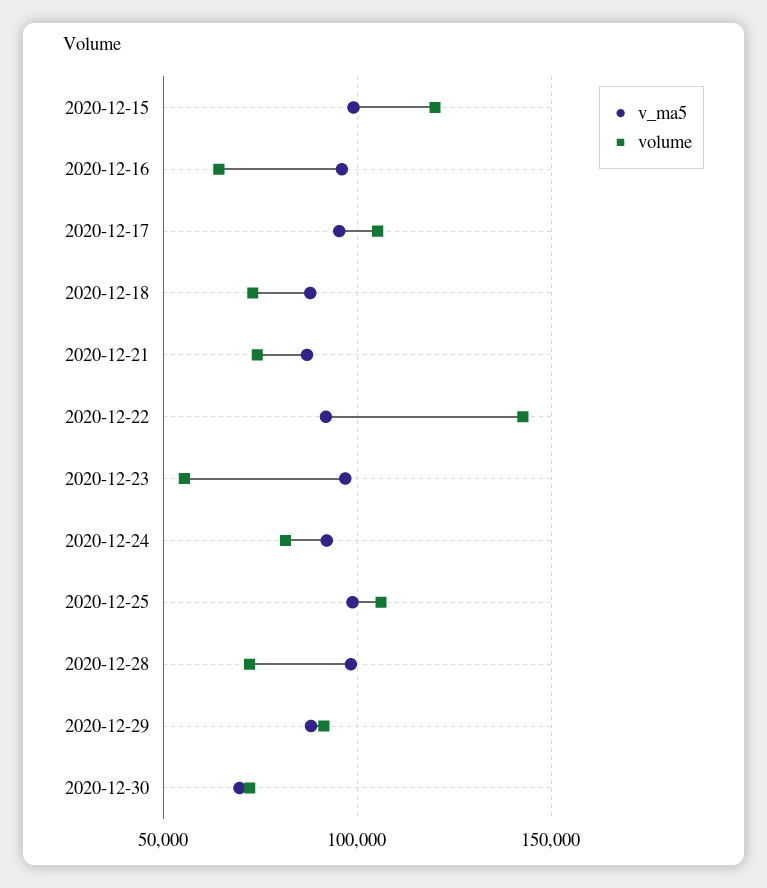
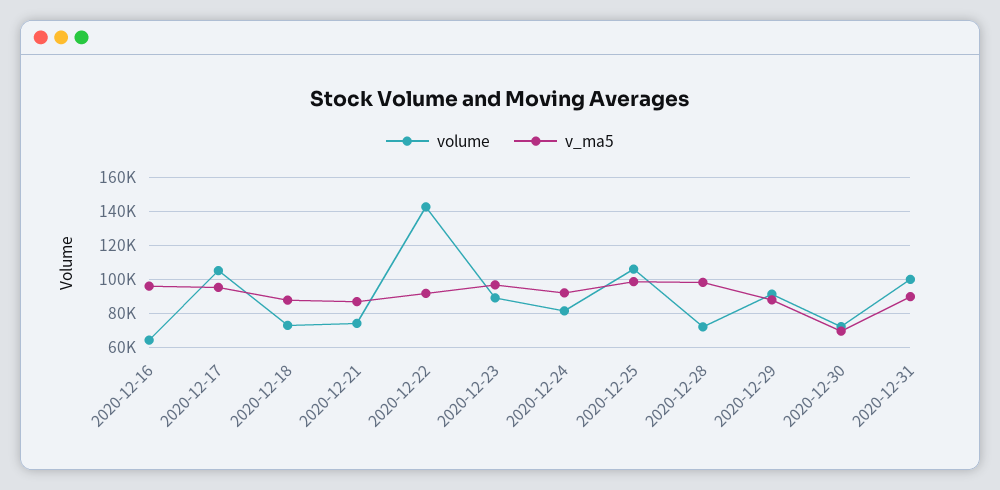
v_ma5, 2020-12-15: 100000 -> none
volume, 2020-12-15: 120000 -> none
volume, 2020-12-23: 55000 -> 90000
volume, 2020-12-31: none -> 100000
v_ma5, 2020-12-31: none -> 90000

